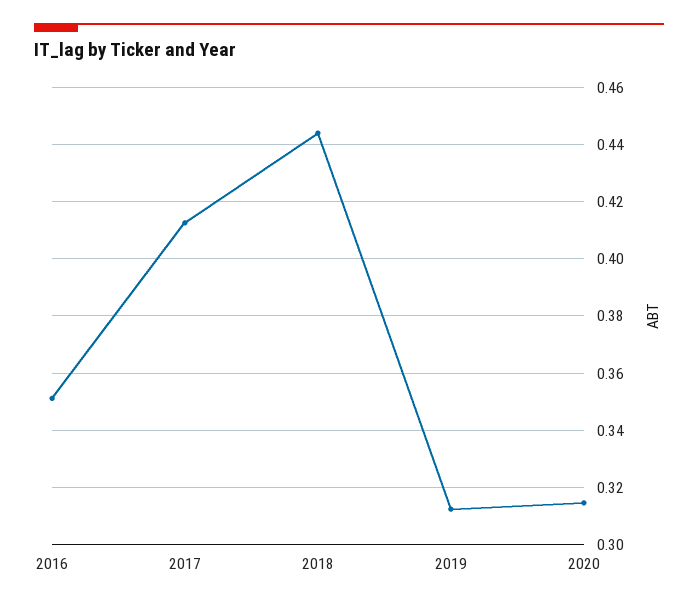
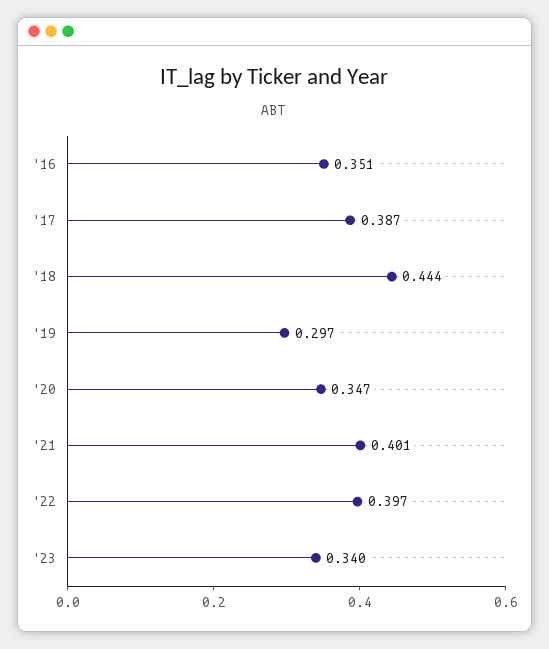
2017: 0.4125 -> 0.387
2019: 0.3125 -> 0.297
2020: 0.315 -> 0.347
'21: none -> 0.401
'22: none -> 0.397
'23: none -> 0.34

